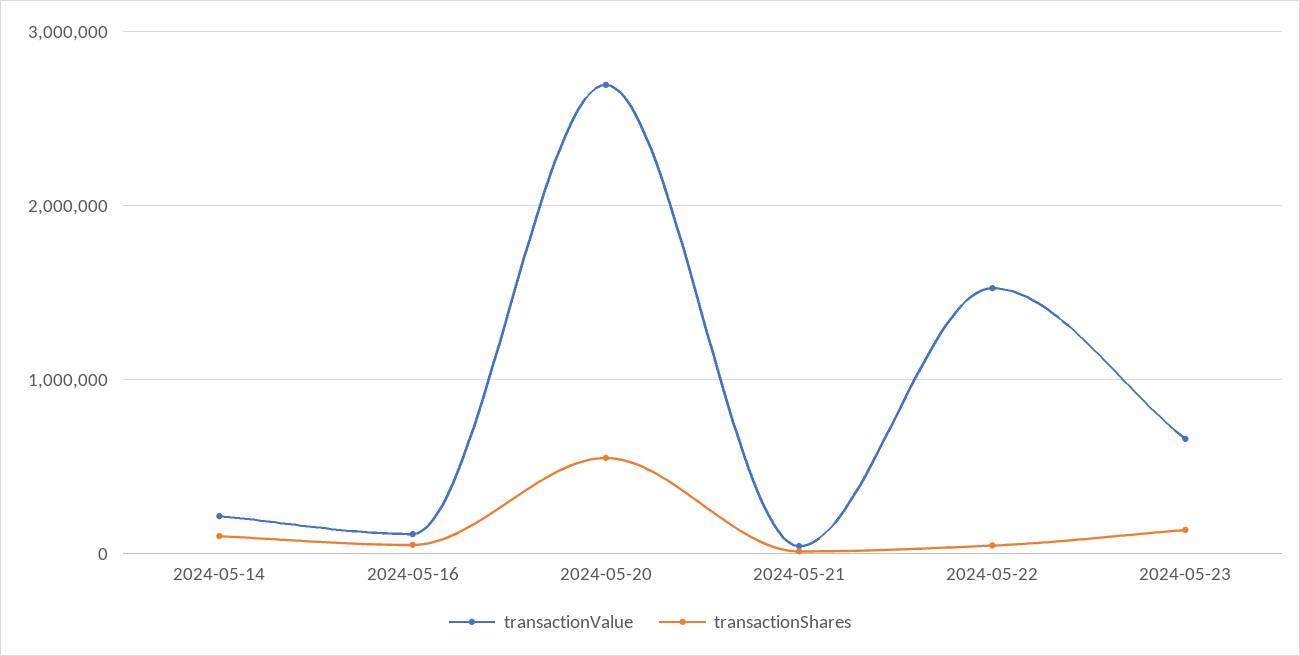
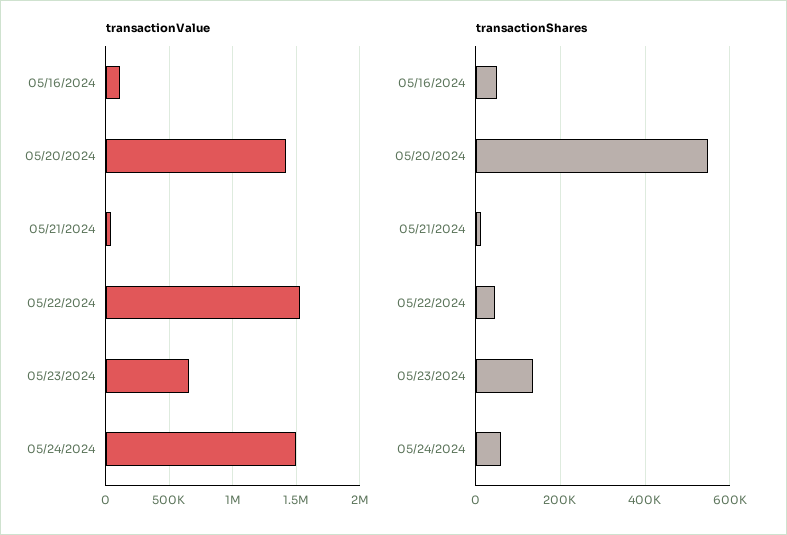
transactionValue, 2024-05-14: 200000 -> none
transactionShares, 2024-05-14: 100000 -> none
transactionValue, 2024-05-20: 2700000 -> 1400000
transactionValue, 05/24/2024: none -> 1500000
transactionShares, 05/24/2024: none -> 60000

